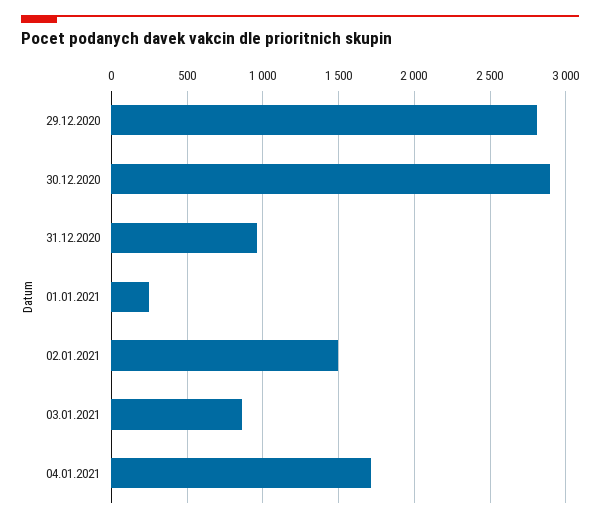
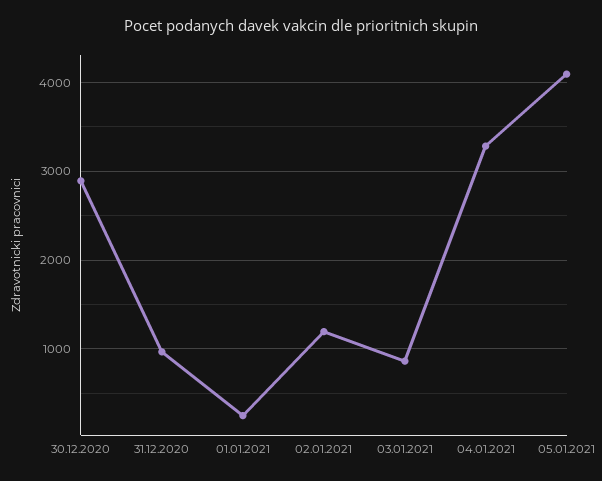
29.12.2020: 2800 -> none
02.01.2021: 1500 -> 1200
04.01.2021: 1700 -> 3300
05.01.2021: none -> 4100

